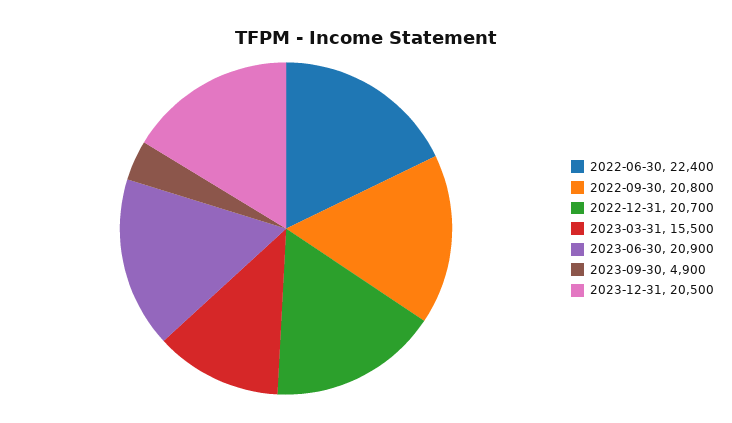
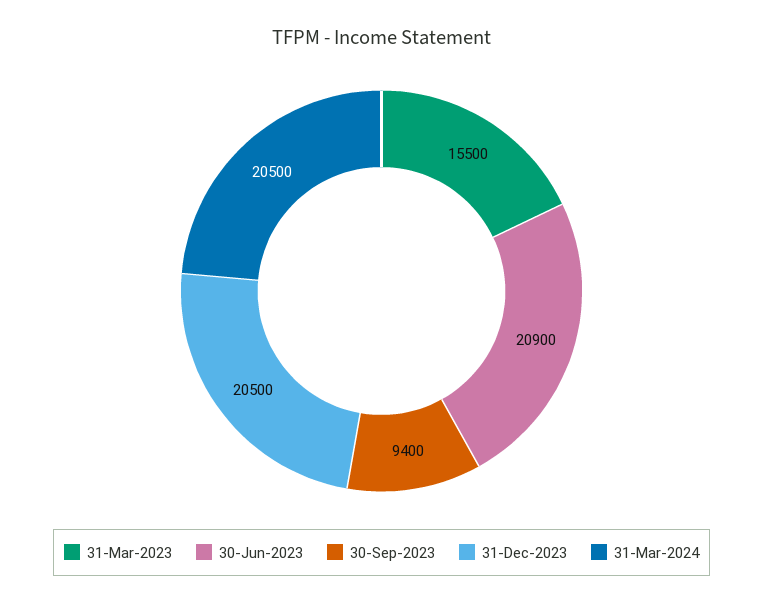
2022-06-30: 22400 -> none
2022-09-30: 20800 -> none
2022-12-31: 20700 -> none
2023-09-30: 4900 -> 9400
31-Mar-2024: none -> 20500

